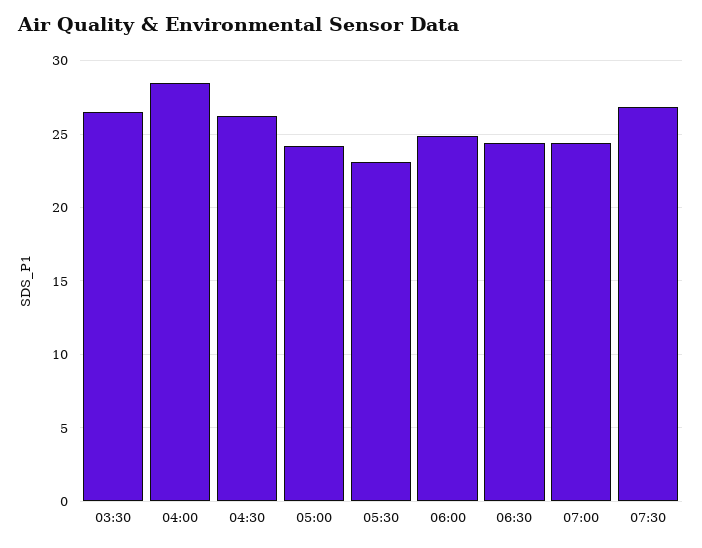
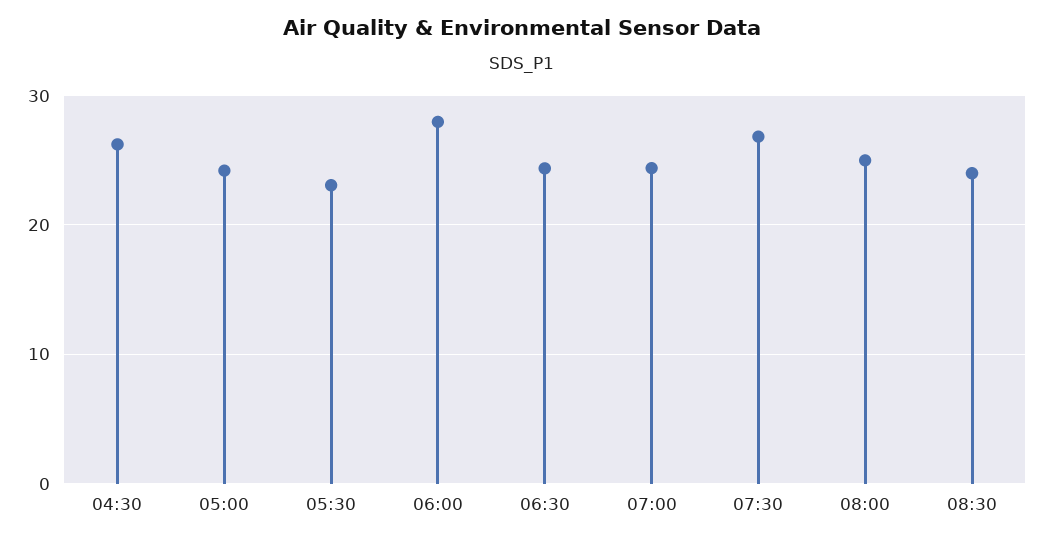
03:30: 26.5 -> none
04:00: 28.5 -> none
06:00: 25 -> 28
08:00: none -> 25
08:30: none -> 24

